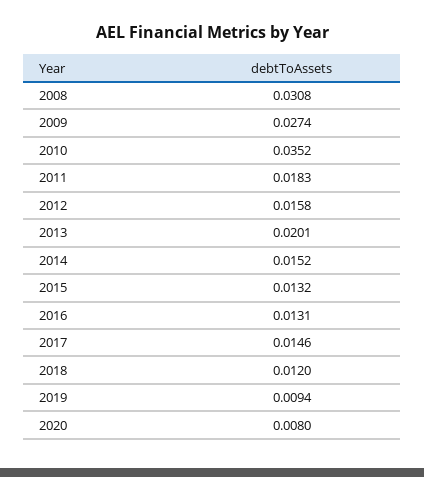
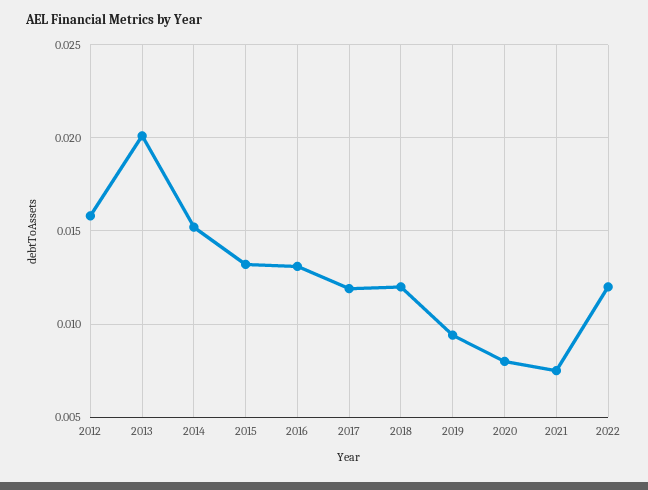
2008: 0.0308 -> none
2009: 0.0274 -> none
2010: 0.0352 -> none
2011: 0.0183 -> none
2017: 0.0146 -> 0.012
2021: none -> 0.0075
2022: none -> 0.012

